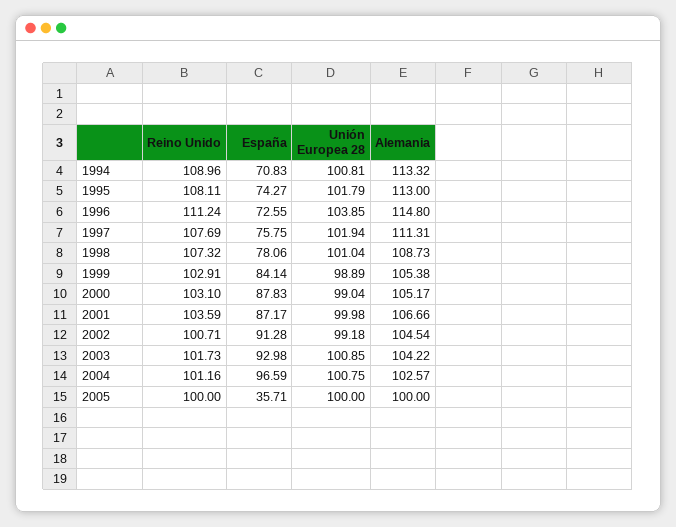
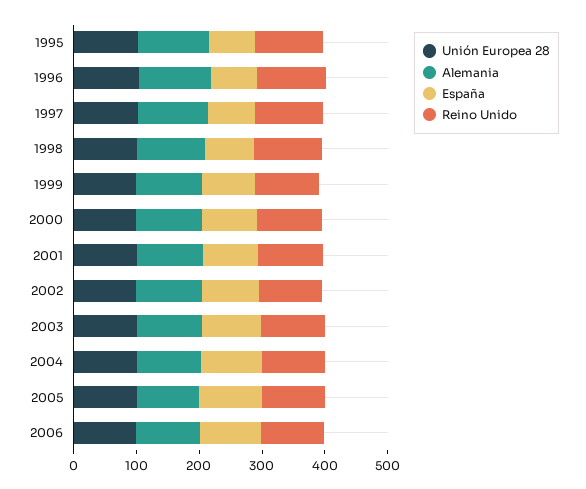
Reino Unido, 1994: 108.96 -> none
España, 1994: 70.83 -> none
Unión Europea 28, 1994: 100.81 -> none
Alemania, 1994: 113.32 -> none
España, 2005: 35.71 -> 100
Unión Europea 28, 2006: none -> 100
Alemania, 2006: none -> 100
España, 2006: none -> 100
Reino Unido, 2006: none -> 100

